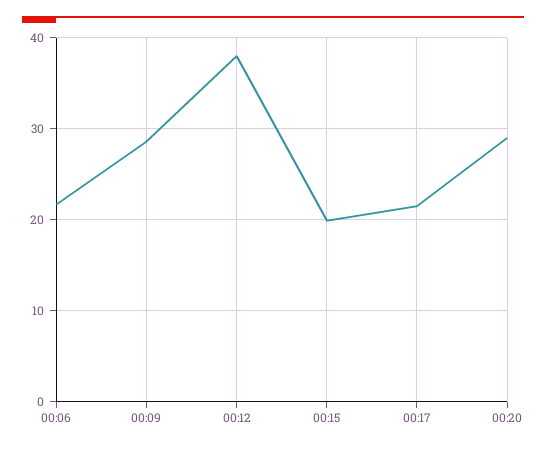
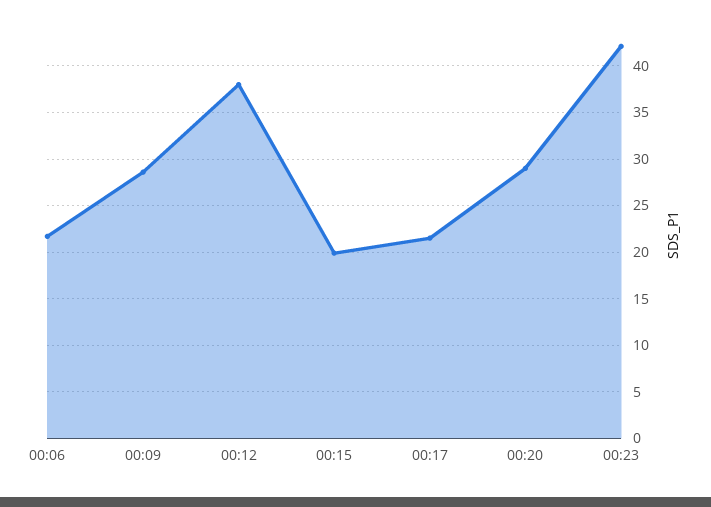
00:23: none -> 42

